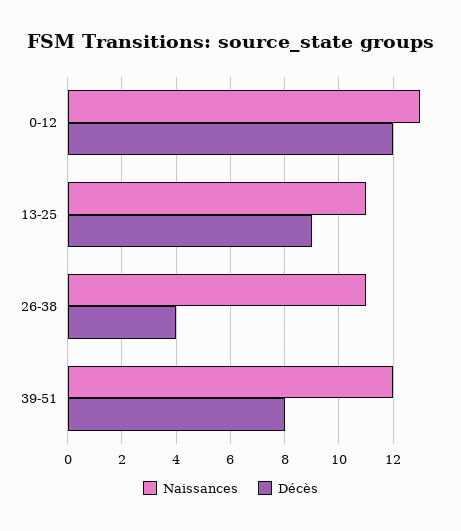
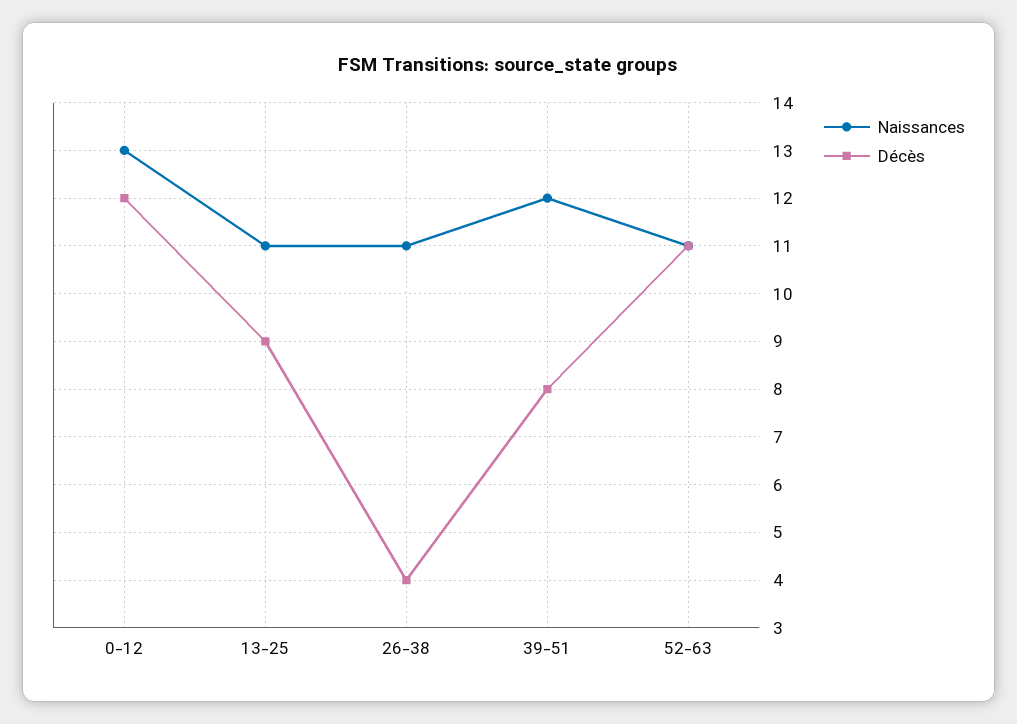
Naissances, 52-63: none -> 11
Décès, 52-63: none -> 11

